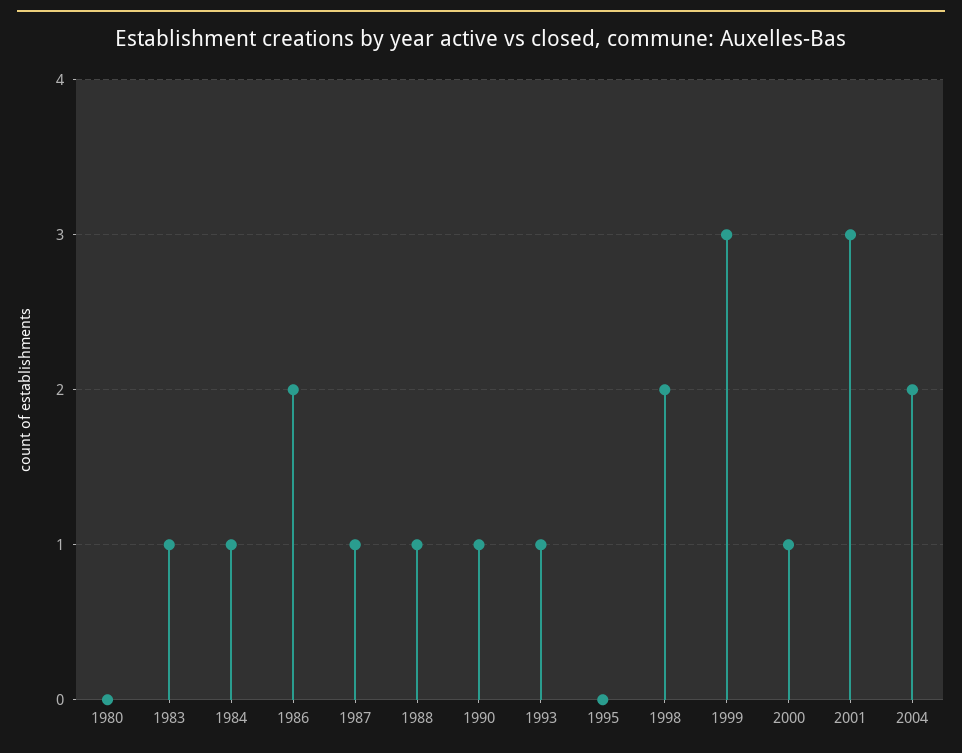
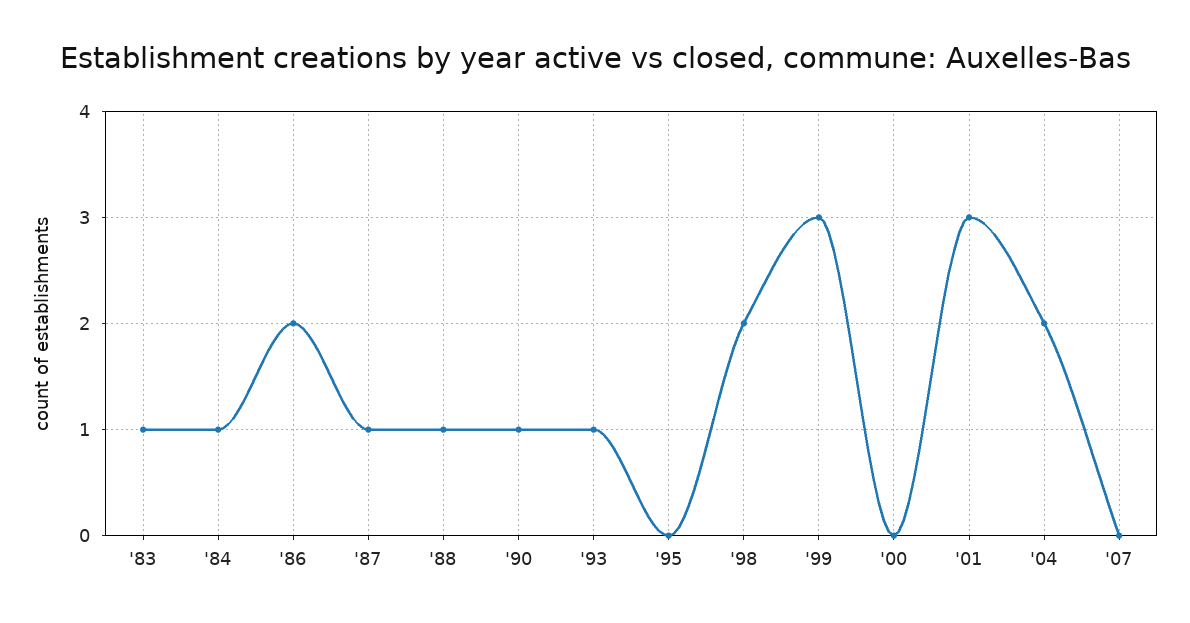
1980: 0 -> none
2000: 1 -> 0
'07: none -> 0

